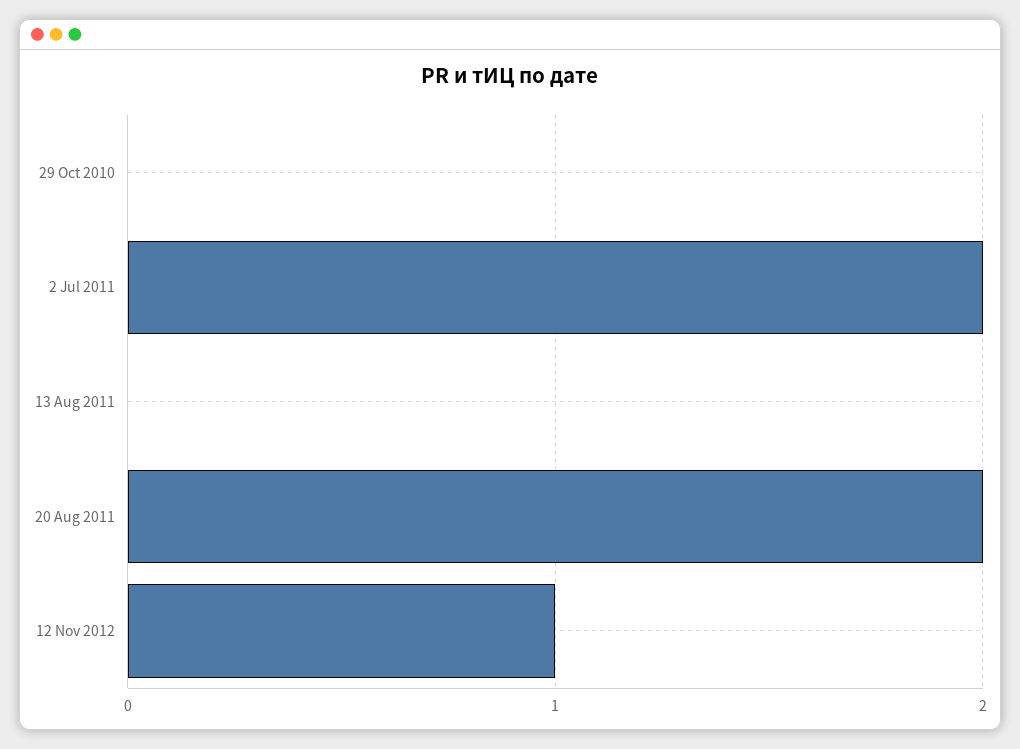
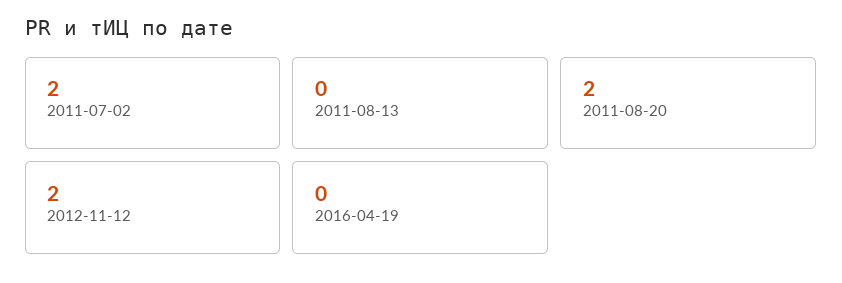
29 Oct 2010: 0 -> none
12 Nov 2012: 1 -> 2
2016-04-19: none -> 0

